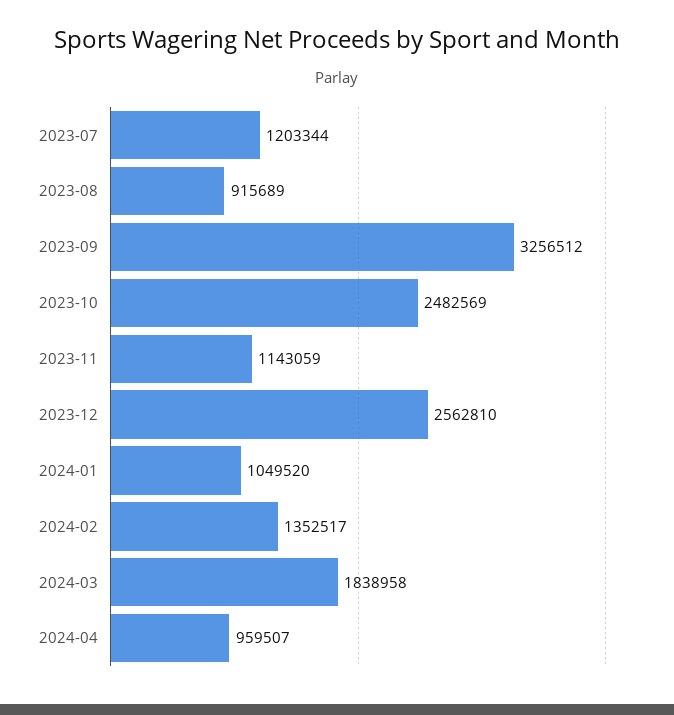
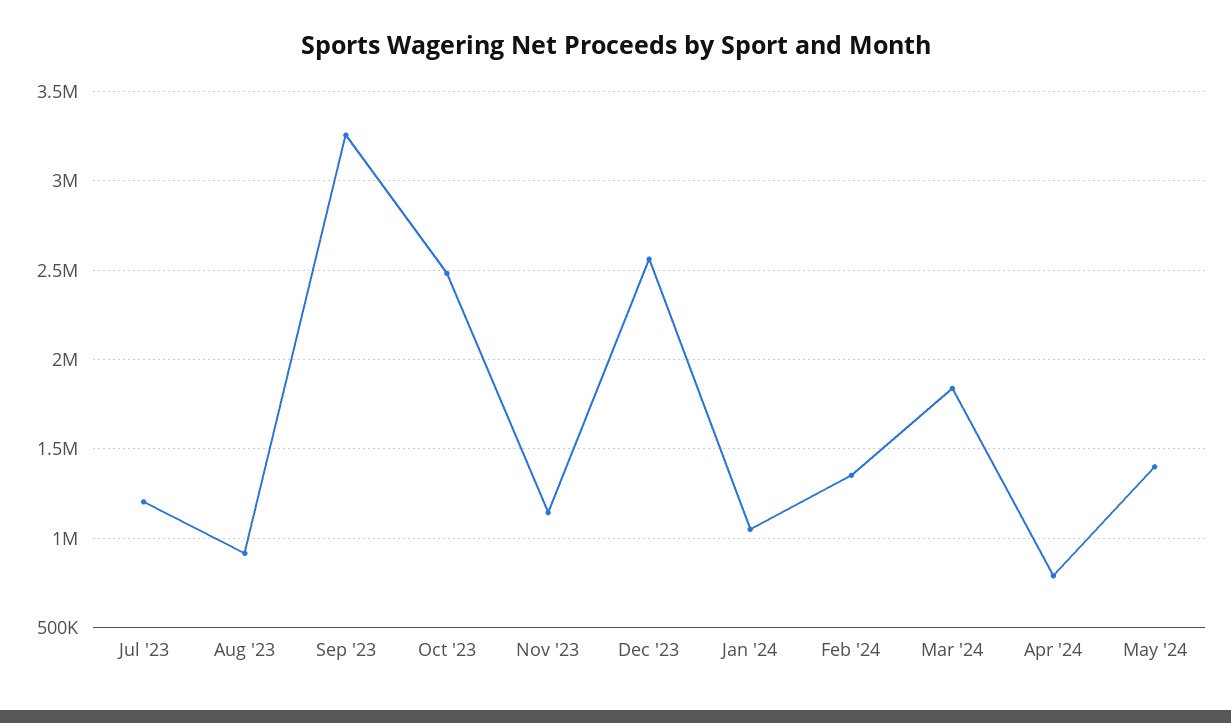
2024-04: 959507 -> 800000
May '24: none -> 1400000

